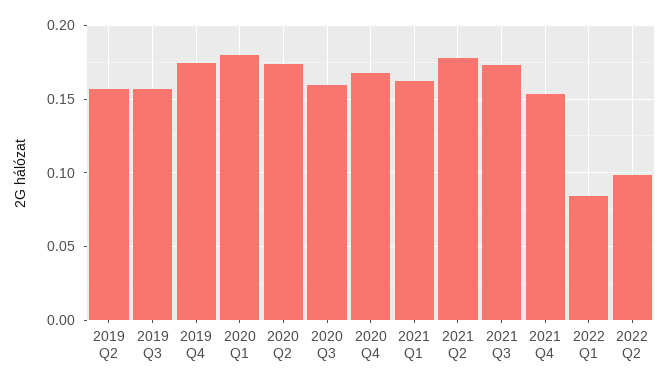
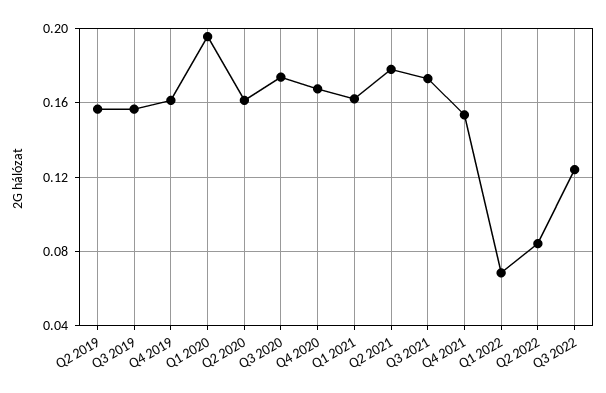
2019 Q4: 0.175 -> 0.16
2020 Q1: 0.18 -> 0.195
2020 Q2: 0.175 -> 0.16
2020 Q3: 0.16 -> 0.175
2022 Q1: 0.085 -> 0.07
2022 Q2: 0.1 -> 0.085
Q3 2022: none -> 0.125

